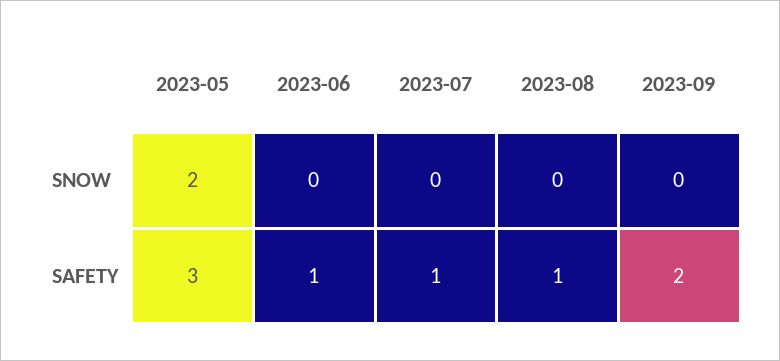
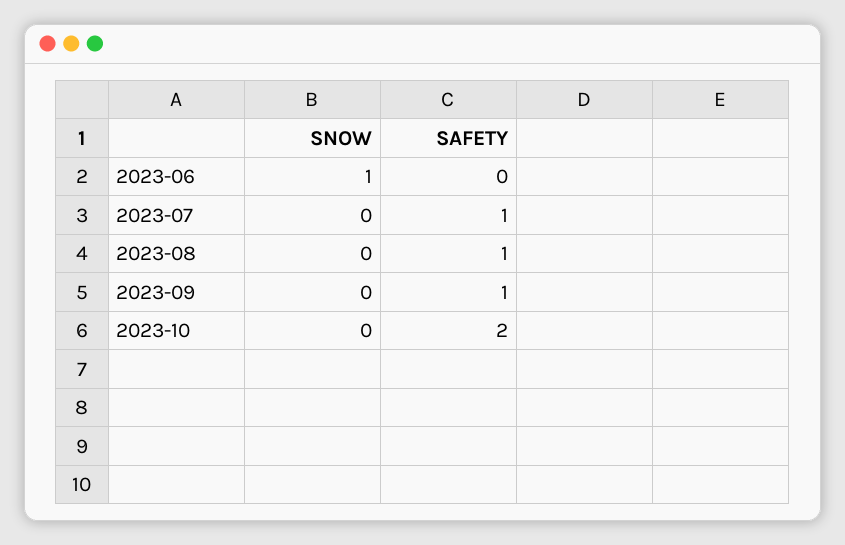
2023-05, SNOW: 2 -> none
2023-06, SNOW: 0 -> 1
2023-05, SAFETY: 3 -> none
2023-06, SAFETY: 1 -> 0
2023-09, SAFETY: 2 -> 1
2023-10, SNOW: none -> 0
2023-10, SAFETY: none -> 2

